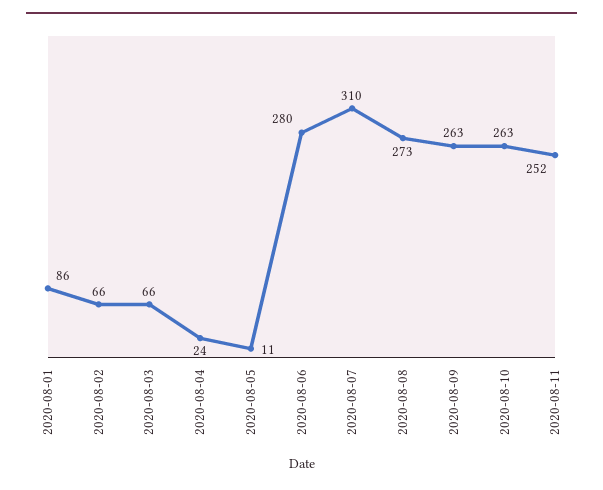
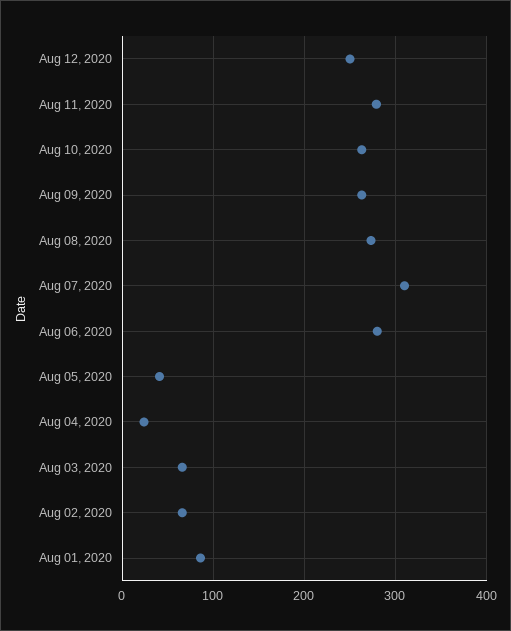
2020-08-05: 11 -> 40
2020-08-11: 252 -> 280
Aug 12, 2020: none -> 250

